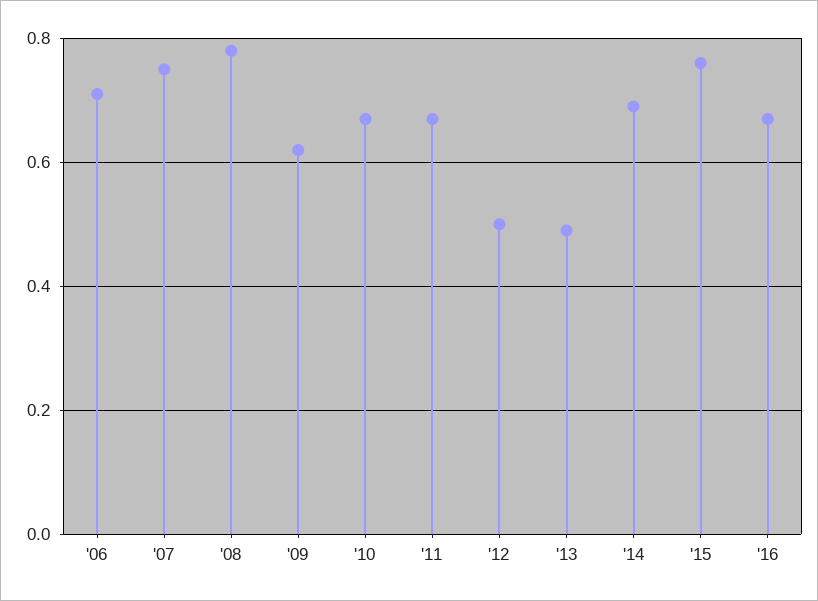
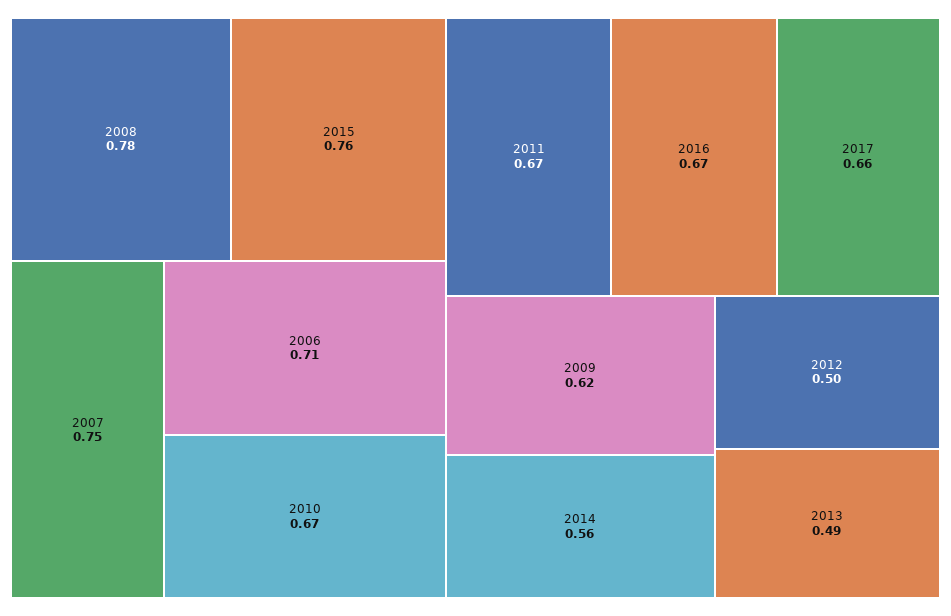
'14: 0.7 -> 0.56
2017: none -> 0.66

